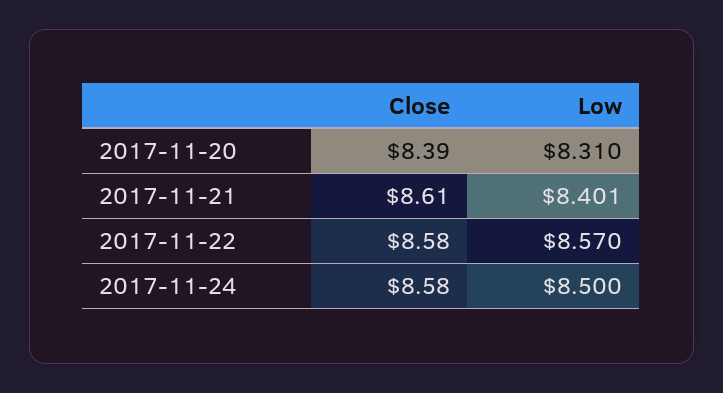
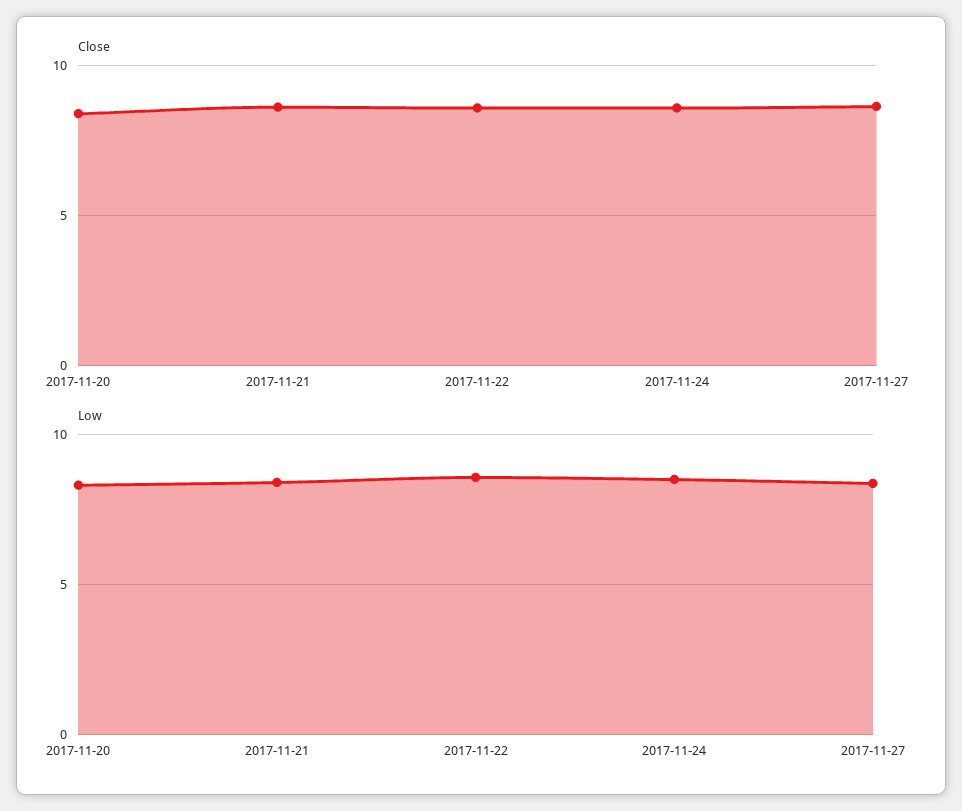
Close, 2017-11-27: none -> 8.5
Low, 2017-11-27: none -> 8.5

